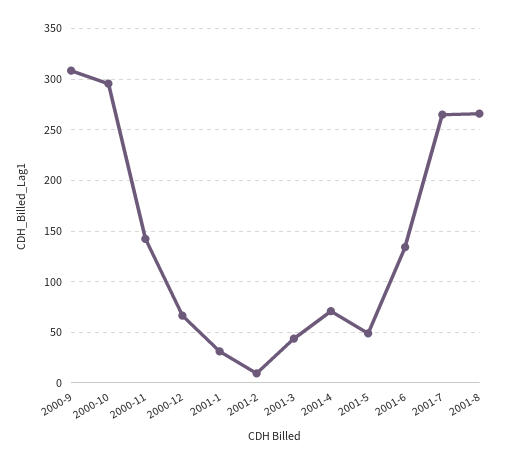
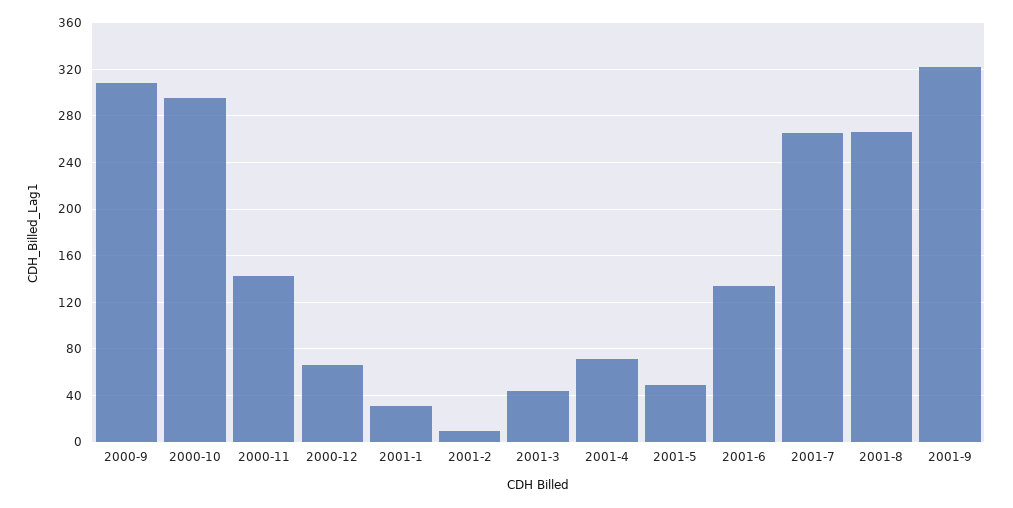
2001-9: none -> 320

